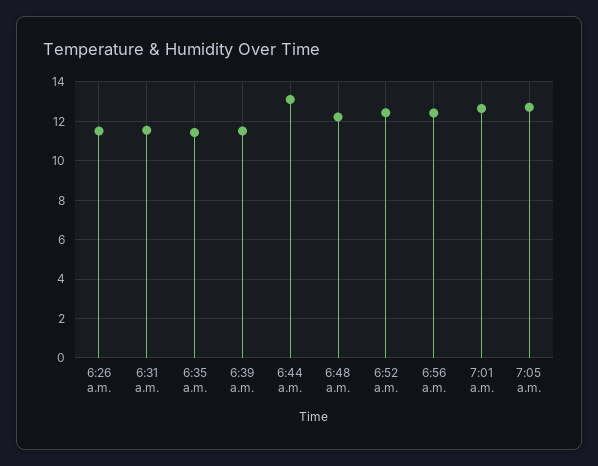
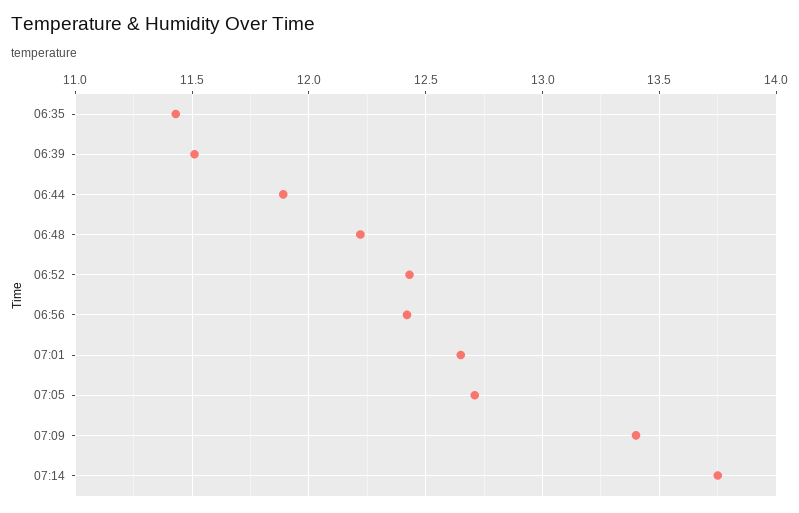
6:26 a.m.: 11.5 -> none
6:31 a.m.: 11.5 -> none
6:44 a.m.: 13 -> 11.9
07:09: none -> 13.4
07:14: none -> 13.75

